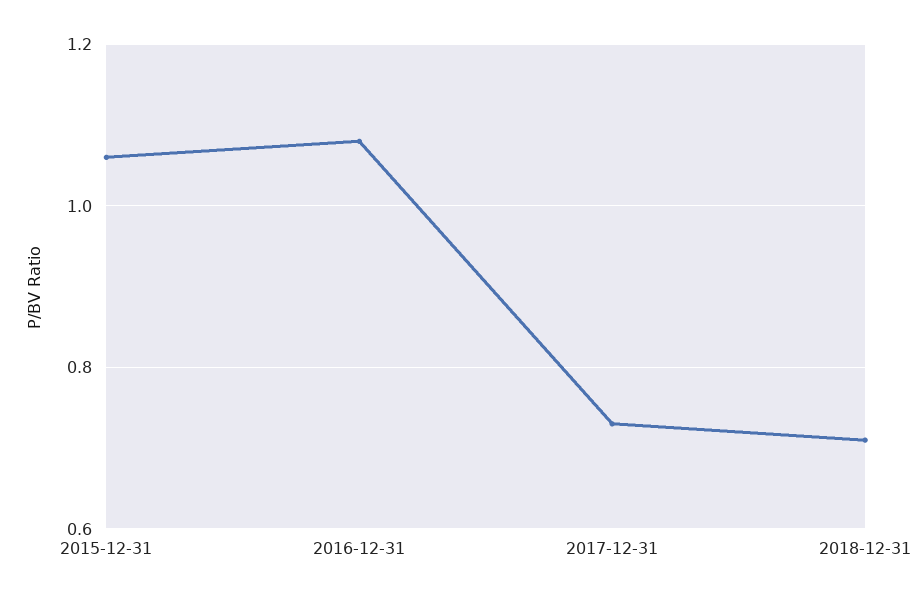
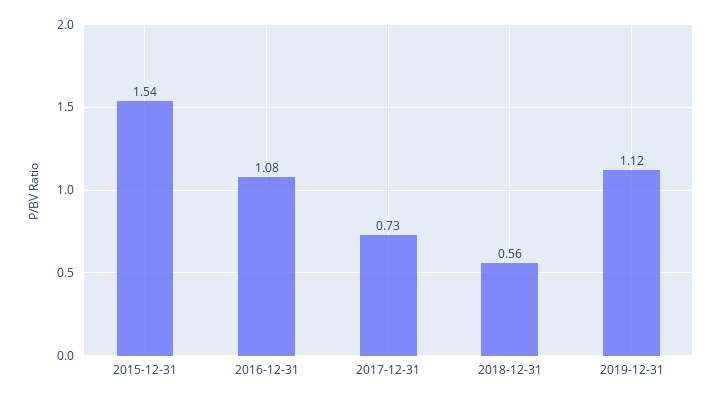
2015-12-31: 1.05 -> 1.54
2018-12-31: 0.7 -> 0.56
2019-12-31: none -> 1.12

